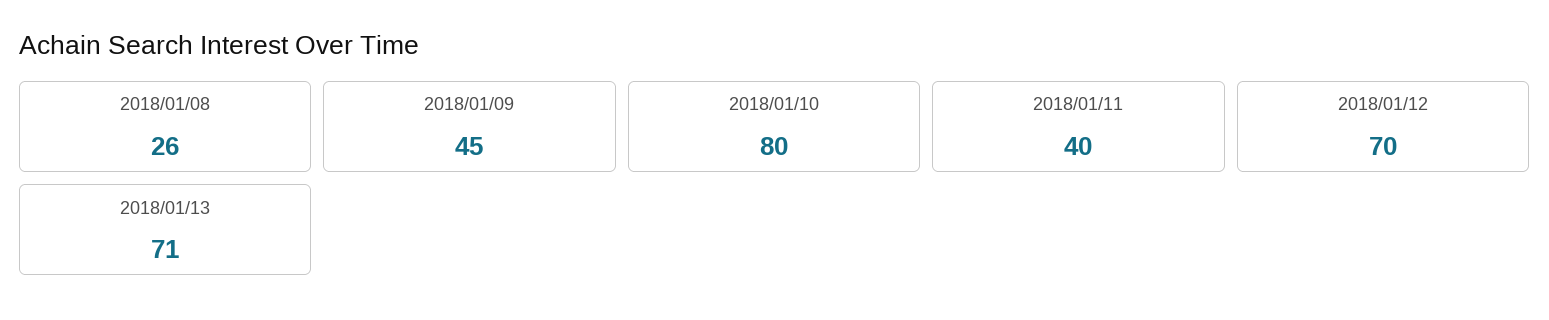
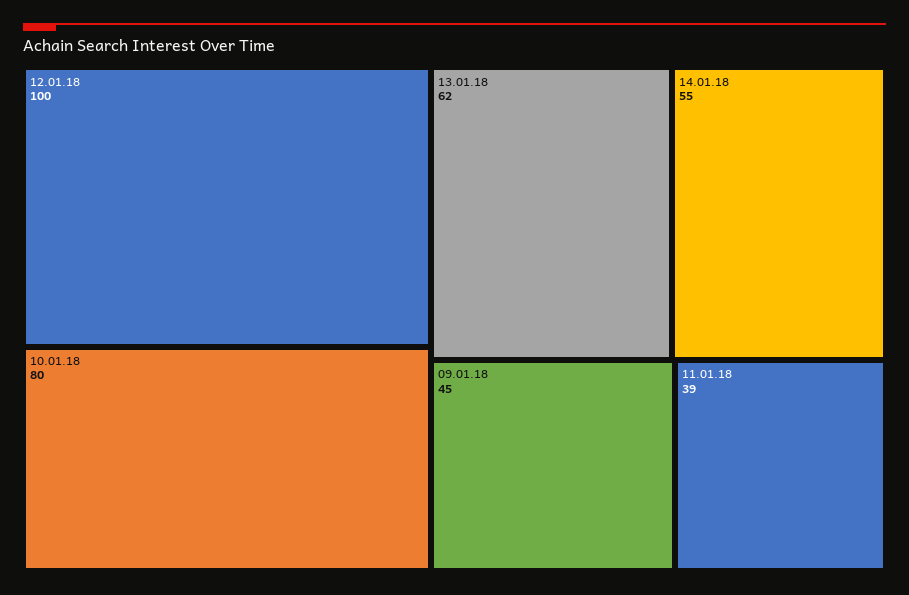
2018/01/08: 26 -> none
2018/01/11: 40 -> 39
2018/01/12: 70 -> 100
2018/01/13: 71 -> 62
14.01.18: none -> 55

